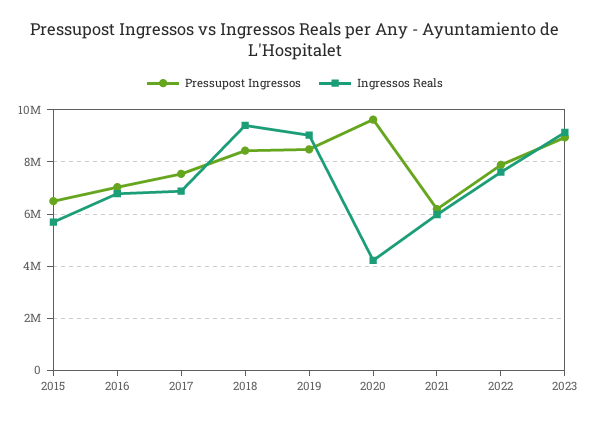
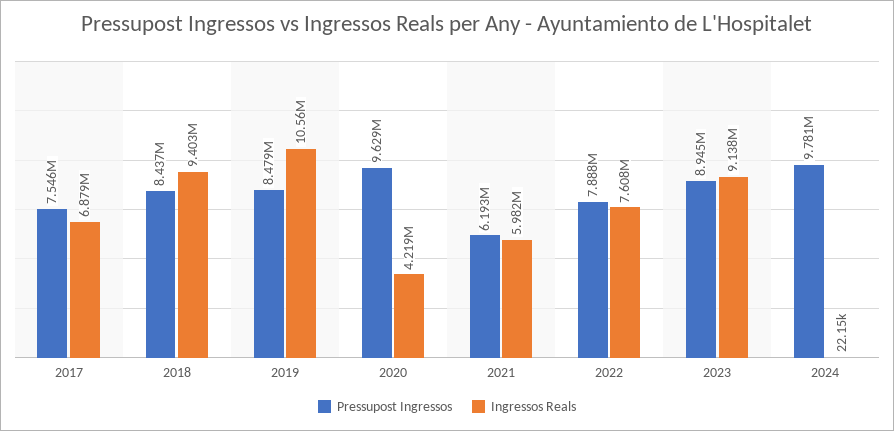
Pressupost Ingressos, 2015: 6500000 -> none
Ingressos Reals, 2015: 5750000 -> none
Pressupost Ingressos, 2016: 7000000 -> none
Ingressos Reals, 2016: 6750000 -> none
Ingressos Reals, 2019: 9000000 -> 10560000
Pressupost Ingressos, 2024: none -> 9781000
Ingressos Reals, 2024: none -> 22150

